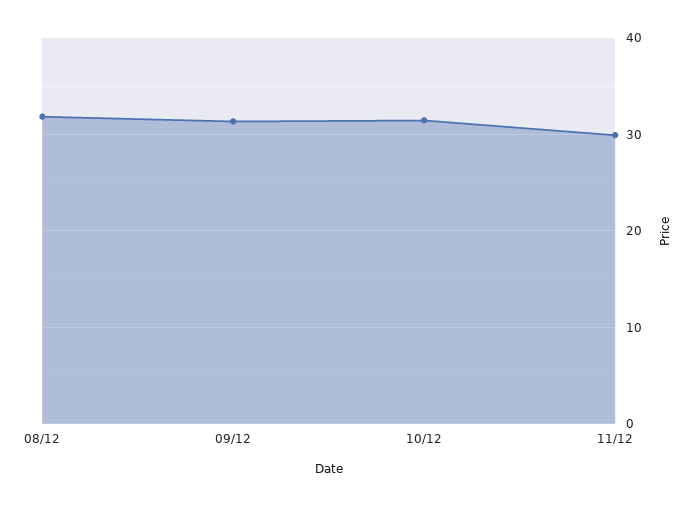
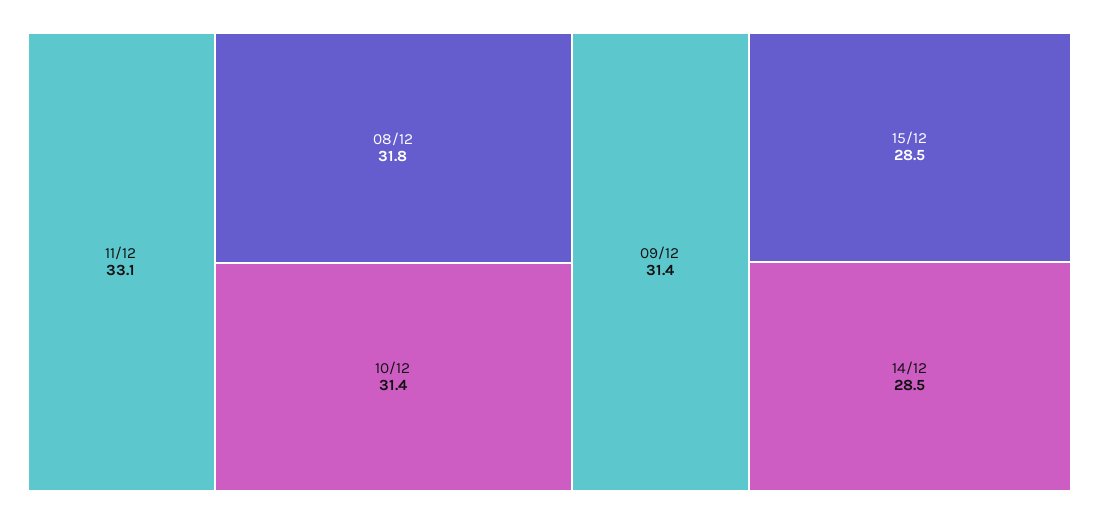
11/12: 30 -> 33.1
15/12: none -> 28.5
14/12: none -> 28.5

